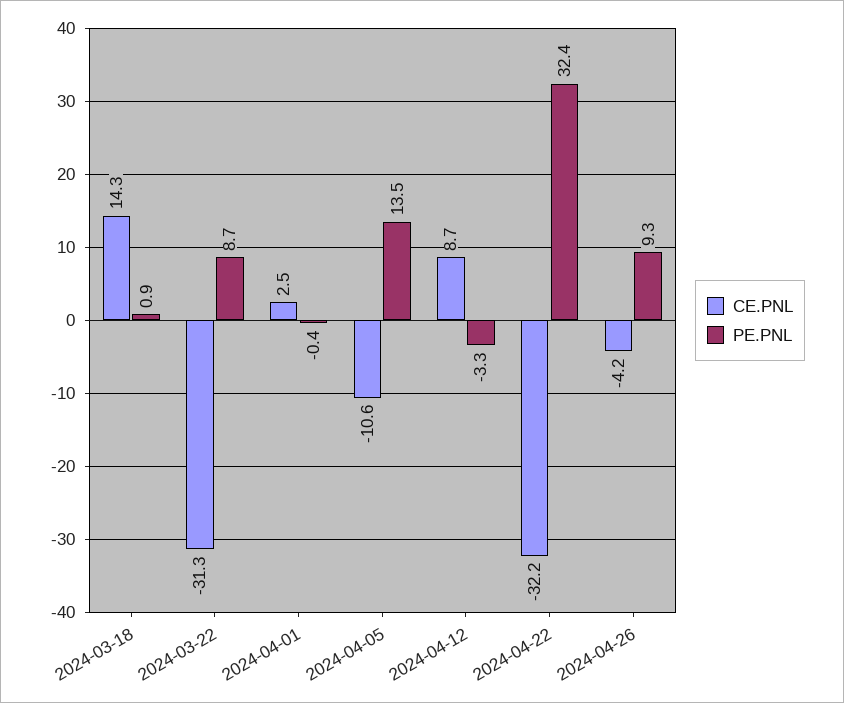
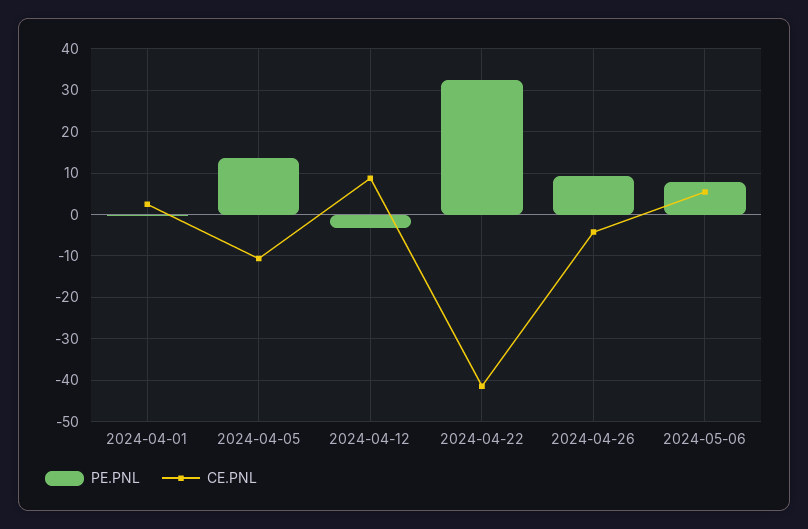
CE.PNL, 2024-03-18: 14.3 -> none
PE.PNL, 2024-03-18: 0.9 -> none
CE.PNL, 2024-03-22: -31.3 -> none
PE.PNL, 2024-03-22: 8.7 -> none
CE.PNL, 2024-04-22: -32.2 -> -42
PE.PNL, 2024-05-06: none -> 8
CE.PNL, 2024-05-06: none -> 6

